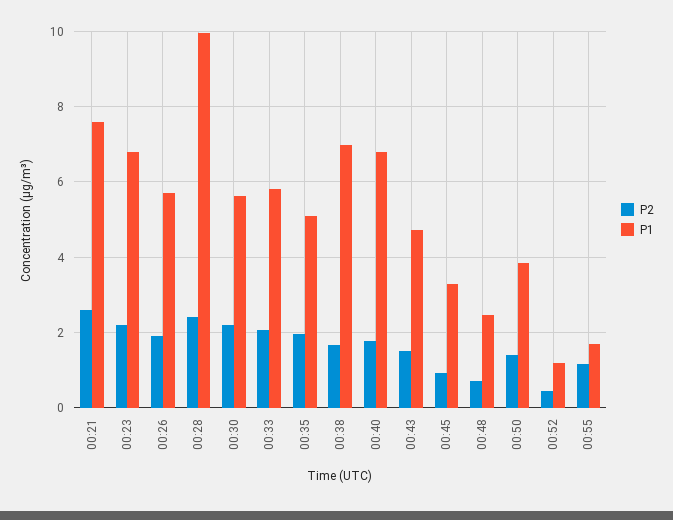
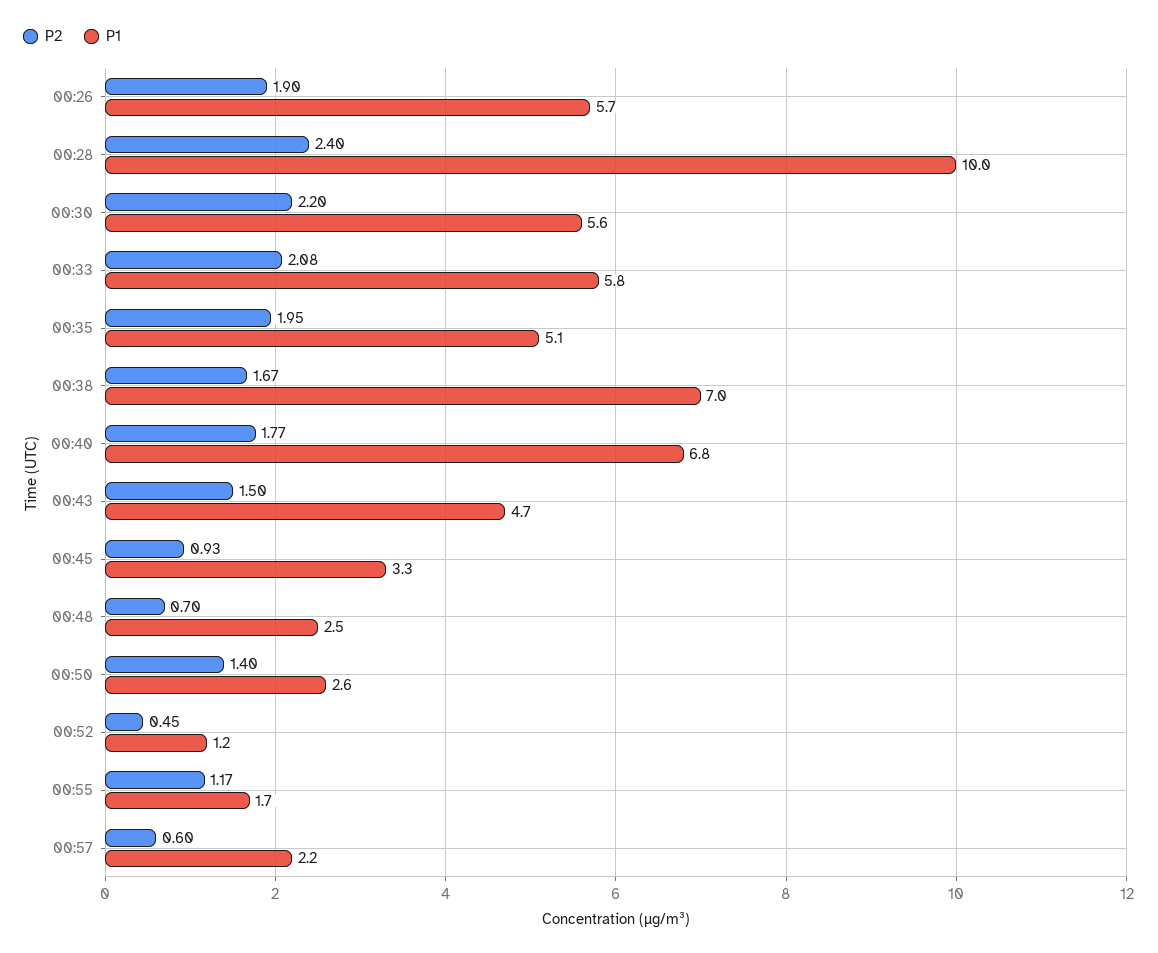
P2, 00:21: 2.6 -> none
P1, 00:21: 7.6 -> none
P2, 00:23: 2.2 -> none
P1, 00:23: 6.8 -> none
P1, 00:50: 3.8 -> 2.6
P2, 00:57: none -> 0.6
P1, 00:57: none -> 2.2

